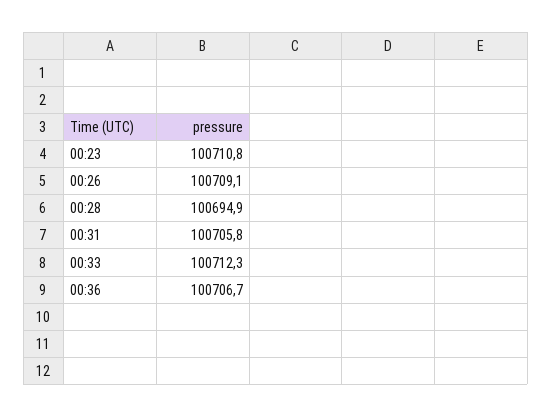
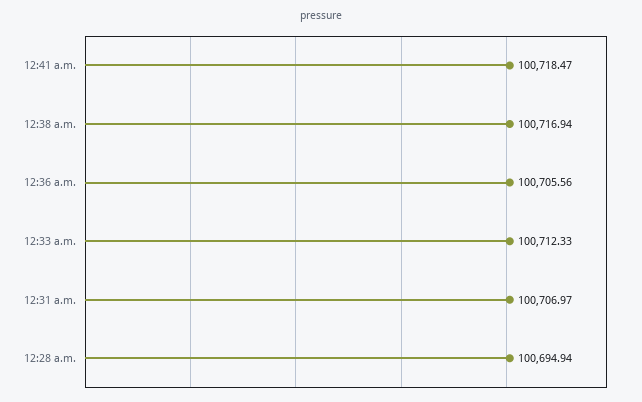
00:23: 100710.8 -> none
00:26: 100709.1 -> none
00:31: 100705.8 -> 100706.97
00:36: 100706.7 -> 100705.56
12:41 a.m.: none -> 100718.47
12:38 a.m.: none -> 100716.94

